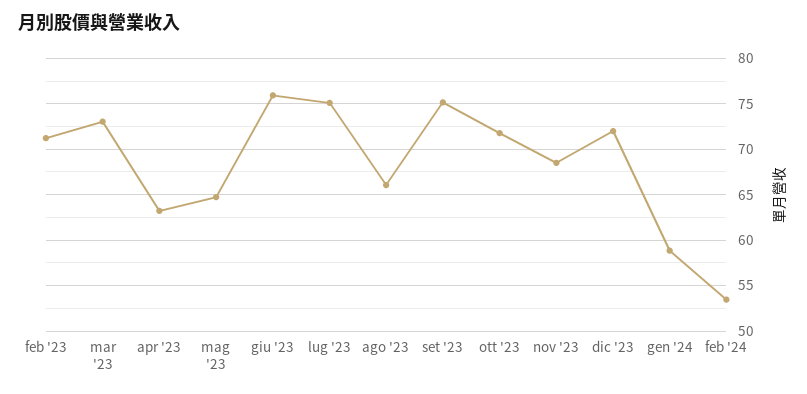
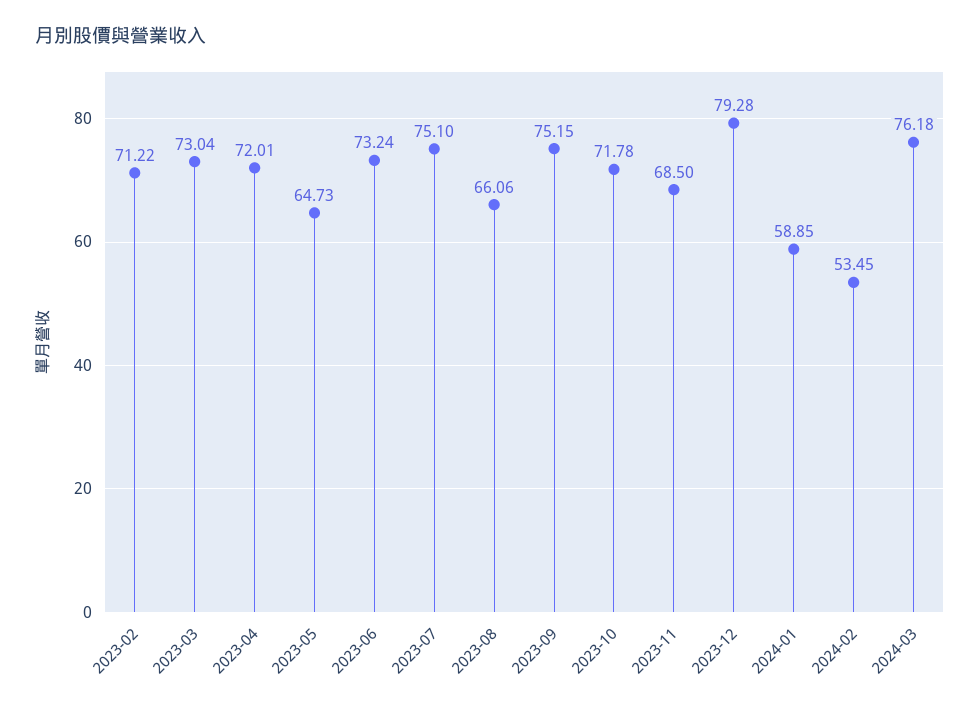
apr '23: 63 -> 72.01
giu '23: 76 -> 73.24
dic '23: 72 -> 79.28
2024-03: none -> 76.18

